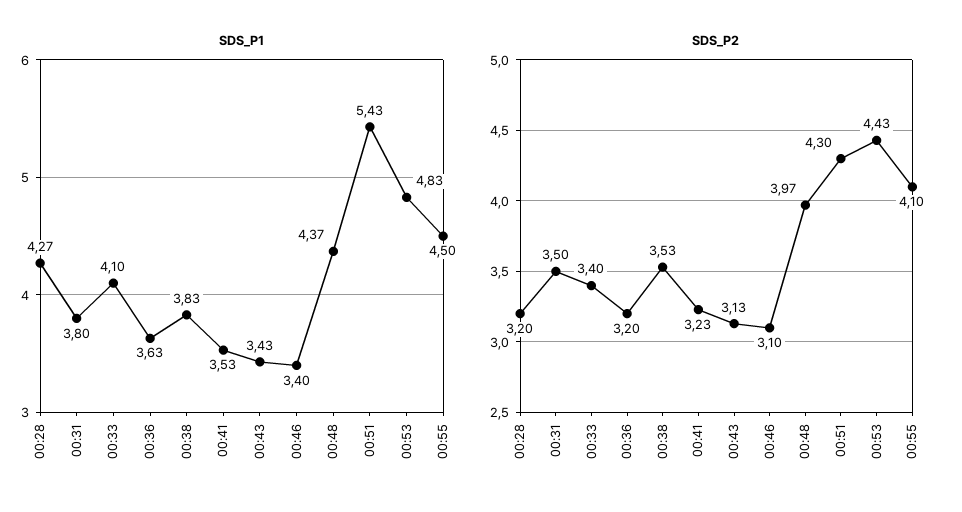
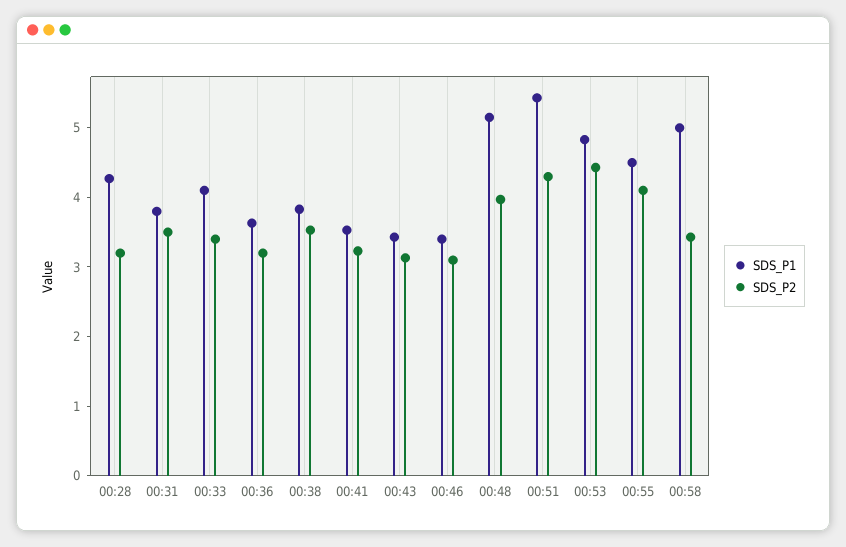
SDS_P1, 00:48: 4.37 -> 5.2
SDS_P1, 00:58: none -> 5
SDS_P2, 00:58: none -> 3.4

